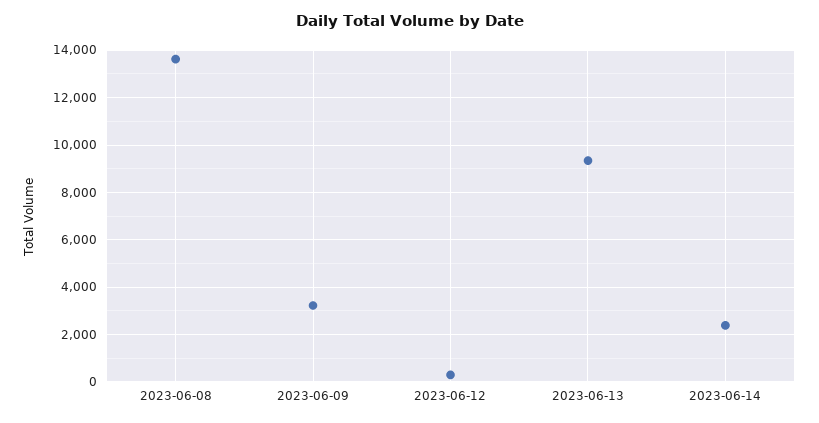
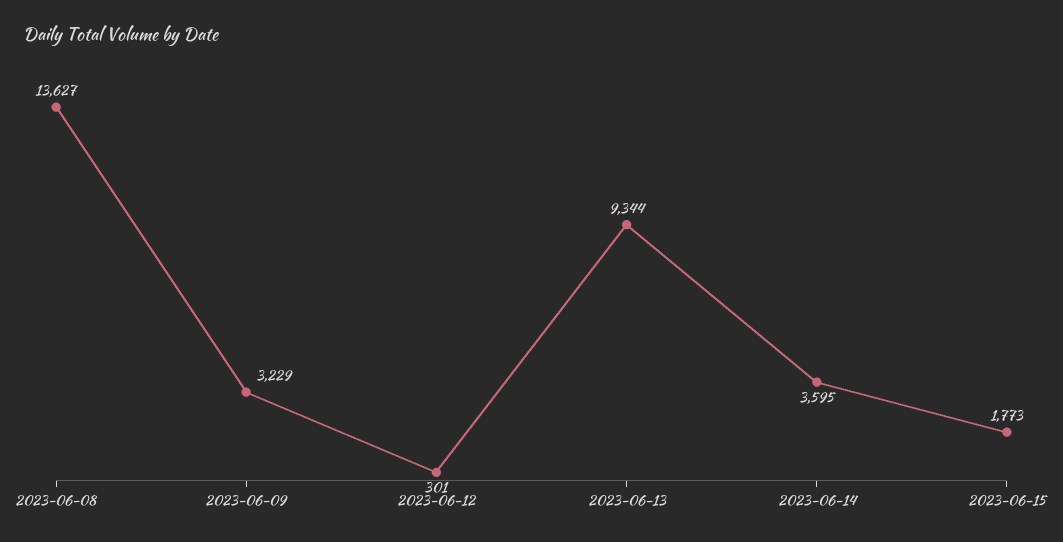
2023-06-14: 2500 -> 3595
2023-06-15: none -> 1773

